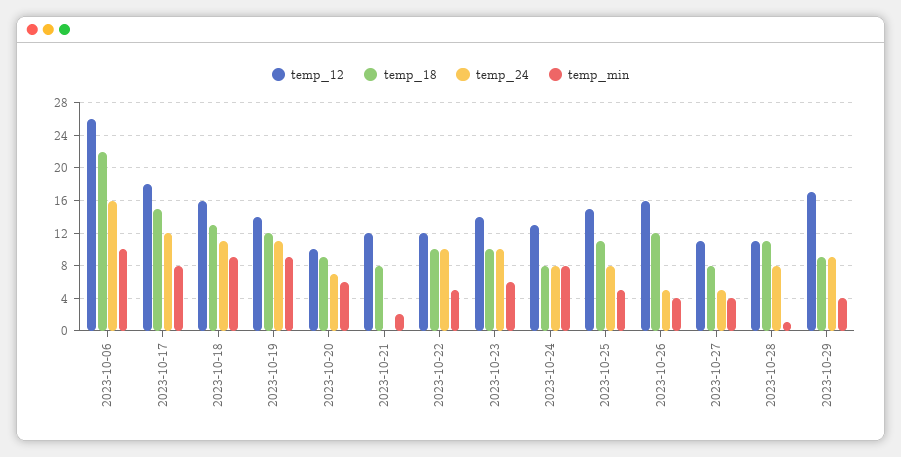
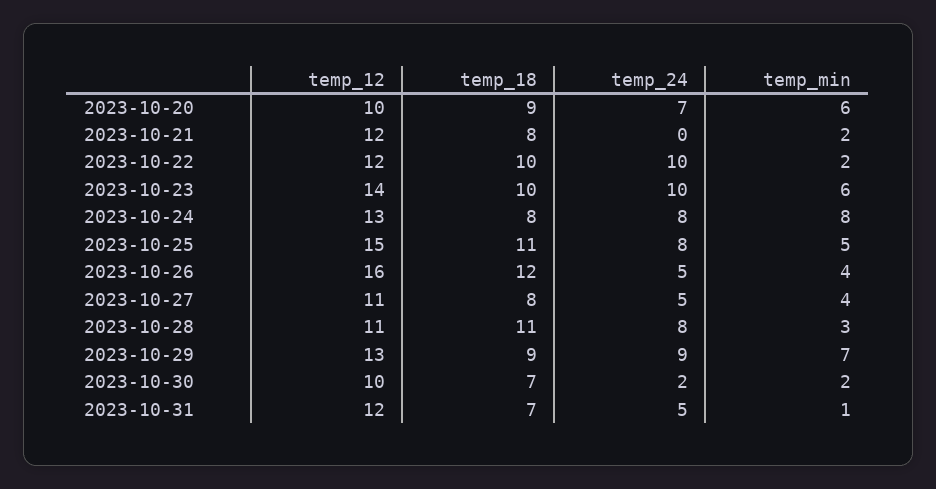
temp_12, 2023-10-06: 26 -> none
temp_18, 2023-10-06: 22 -> none
temp_24, 2023-10-06: 16 -> none
temp_min, 2023-10-06: 10 -> none
temp_12, 2023-10-17: 18 -> none
temp_18, 2023-10-17: 15 -> none
temp_24, 2023-10-17: 12 -> none
temp_min, 2023-10-17: 8 -> none
temp_12, 2023-10-18: 16 -> none
temp_18, 2023-10-18: 13 -> none
temp_24, 2023-10-18: 11 -> none
temp_min, 2023-10-18: 9 -> none
temp_12, 2023-10-19: 14 -> none
temp_18, 2023-10-19: 12 -> none
temp_24, 2023-10-19: 11 -> none
temp_min, 2023-10-19: 9 -> none
temp_min, 2023-10-22: 5 -> 2
temp_min, 2023-10-28: 1 -> 3
temp_12, 2023-10-29: 17 -> 13
temp_min, 2023-10-29: 4 -> 7
temp_12, 2023-10-30: none -> 10
temp_18, 2023-10-30: none -> 7
temp_24, 2023-10-30: none -> 2
temp_min, 2023-10-30: none -> 2
temp_12, 2023-10-31: none -> 12
temp_18, 2023-10-31: none -> 7
temp_24, 2023-10-31: none -> 5
temp_min, 2023-10-31: none -> 1

